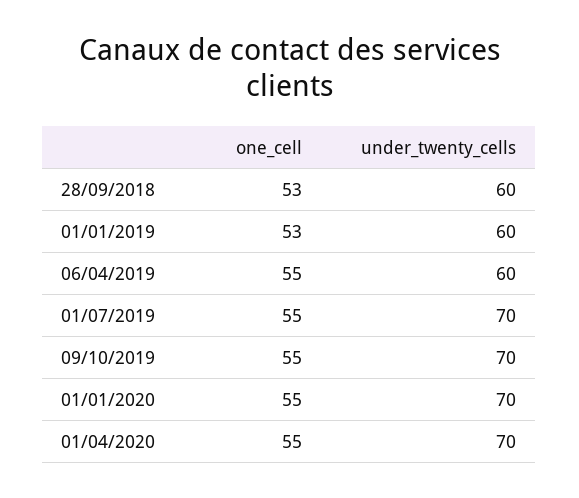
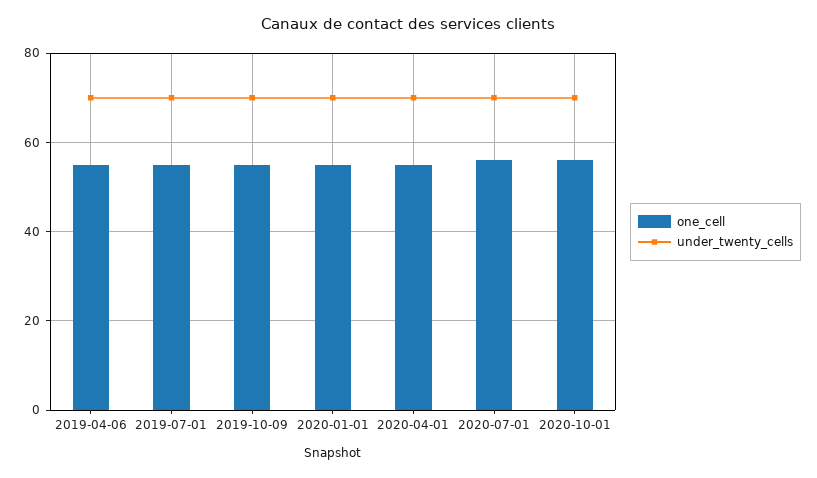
one_cell, 28/09/2018: 53 -> none
under_twenty_cells, 28/09/2018: 60 -> none
one_cell, 01/01/2019: 53 -> none
under_twenty_cells, 01/01/2019: 60 -> none
under_twenty_cells, 06/04/2019: 60 -> 70
one_cell, 2020-07-01: none -> 55
under_twenty_cells, 2020-07-01: none -> 70
one_cell, 2020-10-01: none -> 55
under_twenty_cells, 2020-10-01: none -> 70

